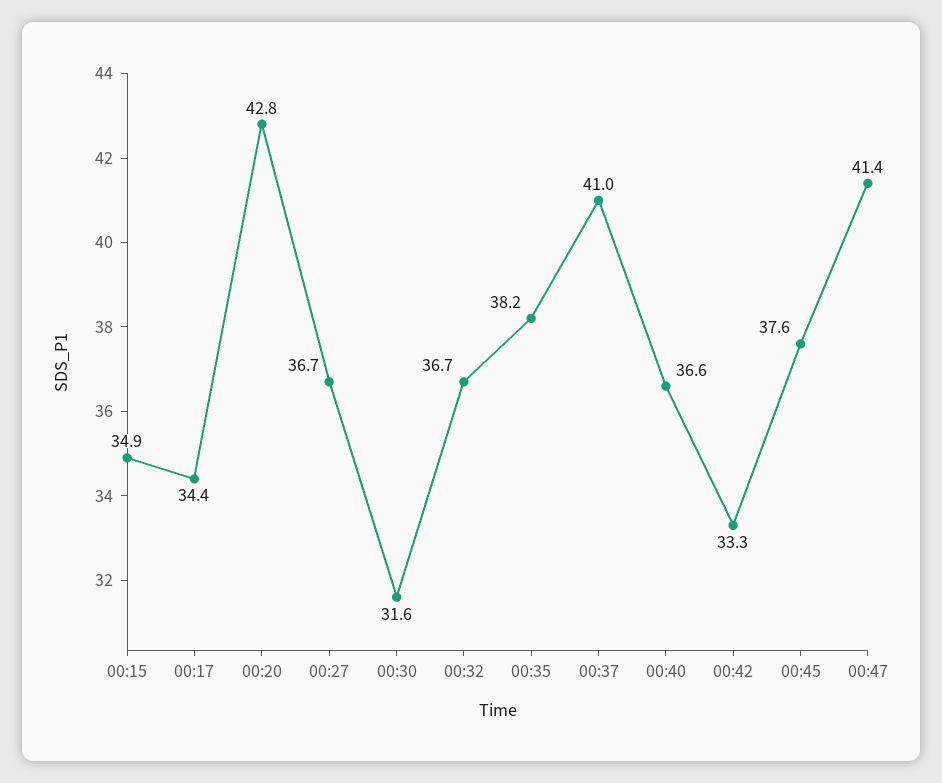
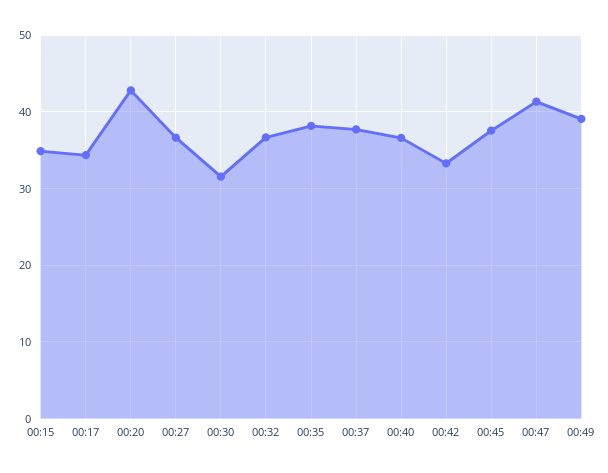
00:37: 41 -> 38
00:49: none -> 39

